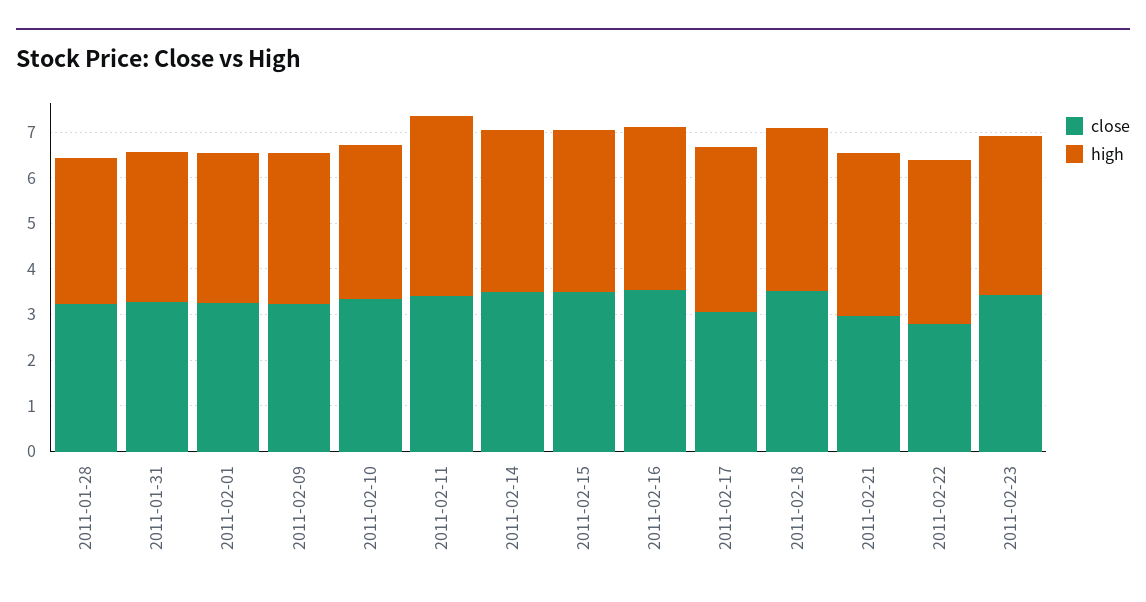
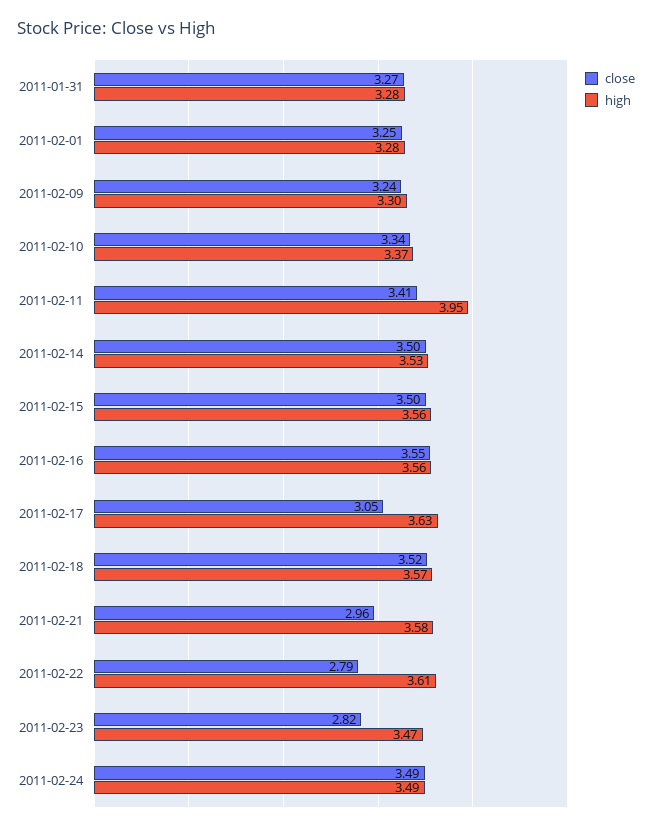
close, 2011-01-28: 3.2 -> none
high, 2011-01-28: 3.2 -> none
close, 2011-02-23: 3.4 -> 2.82
close, 2011-02-24: none -> 3.49
high, 2011-02-24: none -> 3.49

